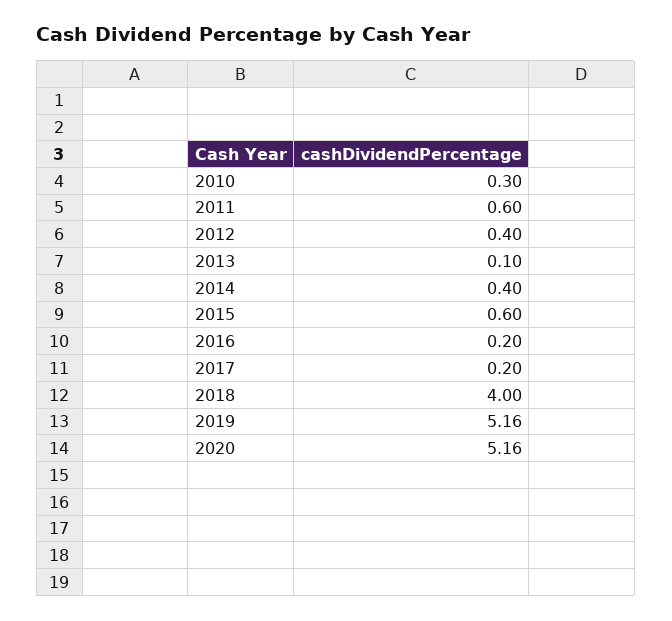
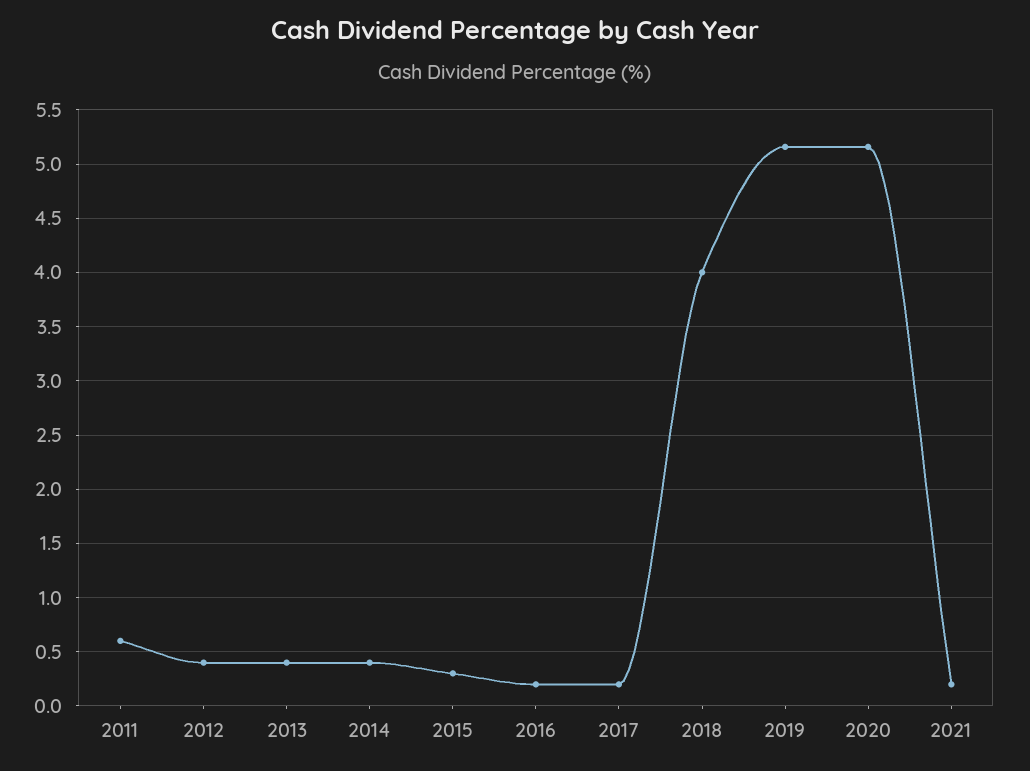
2010: 0.3 -> none
2013: 0.1 -> 0.4
2015: 0.6 -> 0.3
2021: none -> 0.2

